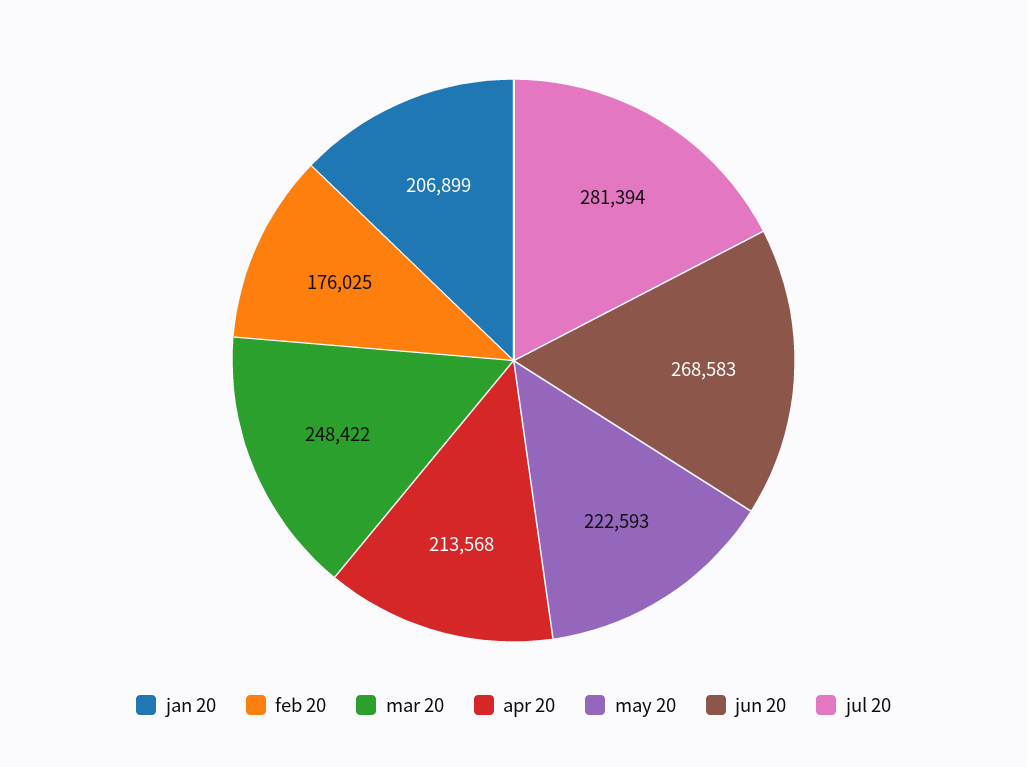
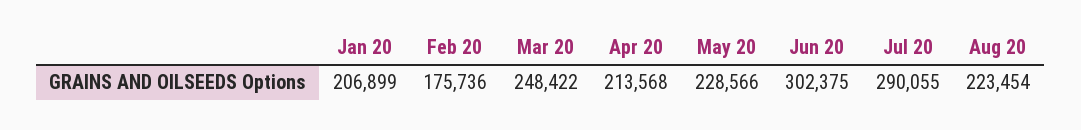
feb 20: 176025 -> 175736
may 20: 222593 -> 228566
jun 20: 268583 -> 302375
jul 20: 281394 -> 290055
Aug 20: none -> 223454

